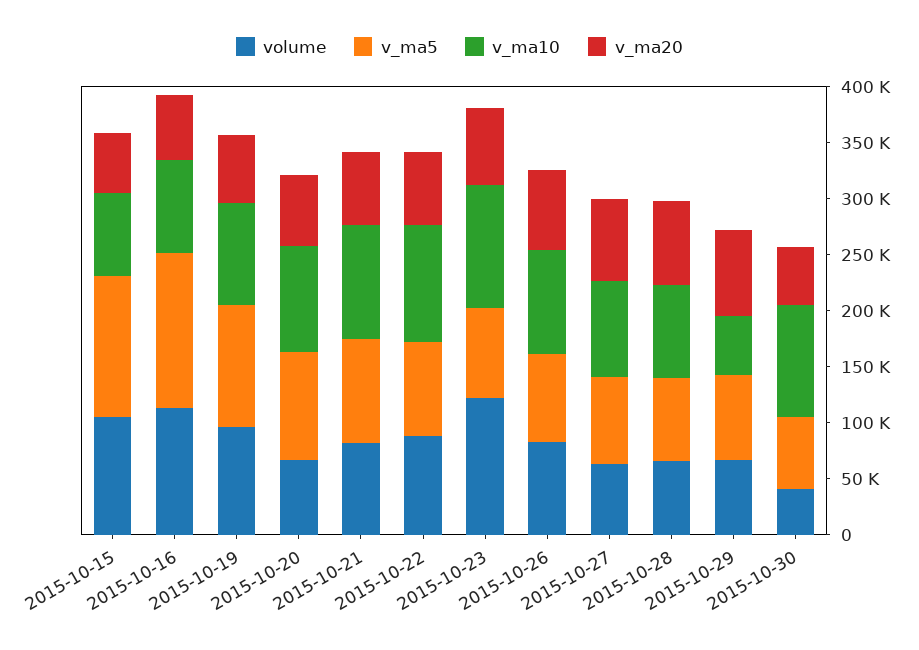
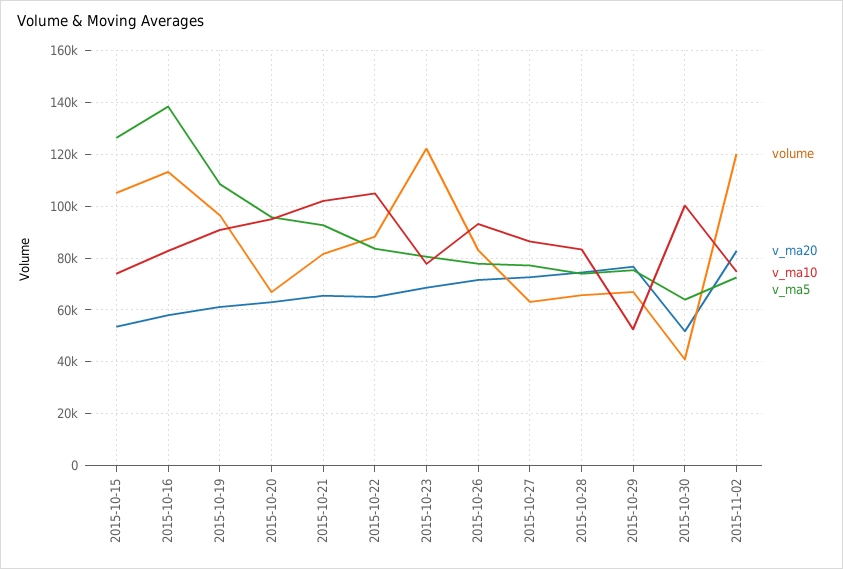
v_ma10, 2015-10-23: 110000 -> 77500
volume, 2015-11-02: none -> 120000
v_ma20, 2015-11-02: none -> 82500
v_ma10, 2015-11-02: none -> 75000
v_ma5, 2015-11-02: none -> 72500

